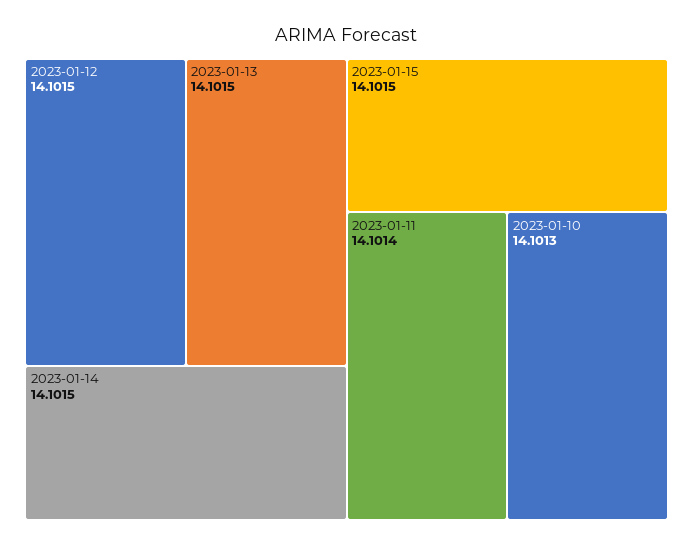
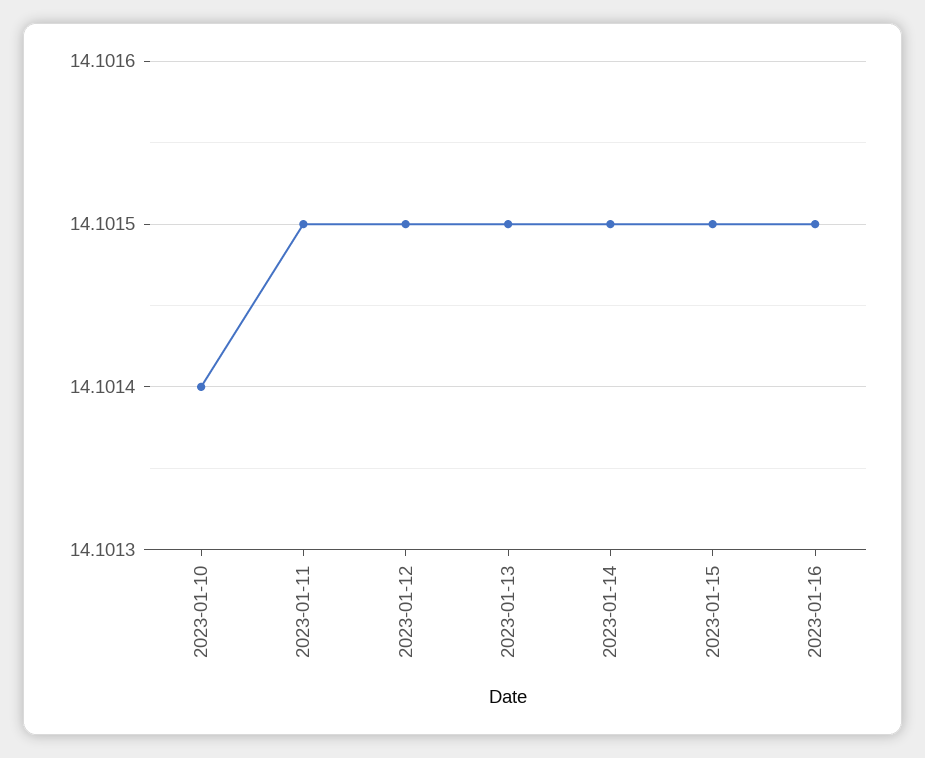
2023-01-11: 14.1014 -> 14.1015
2023-01-10: 14.1013 -> 14.1014
2023-01-16: none -> 14.1015

